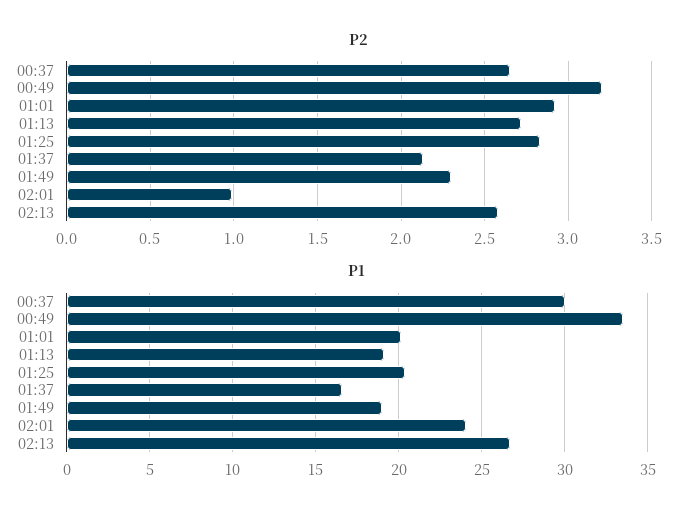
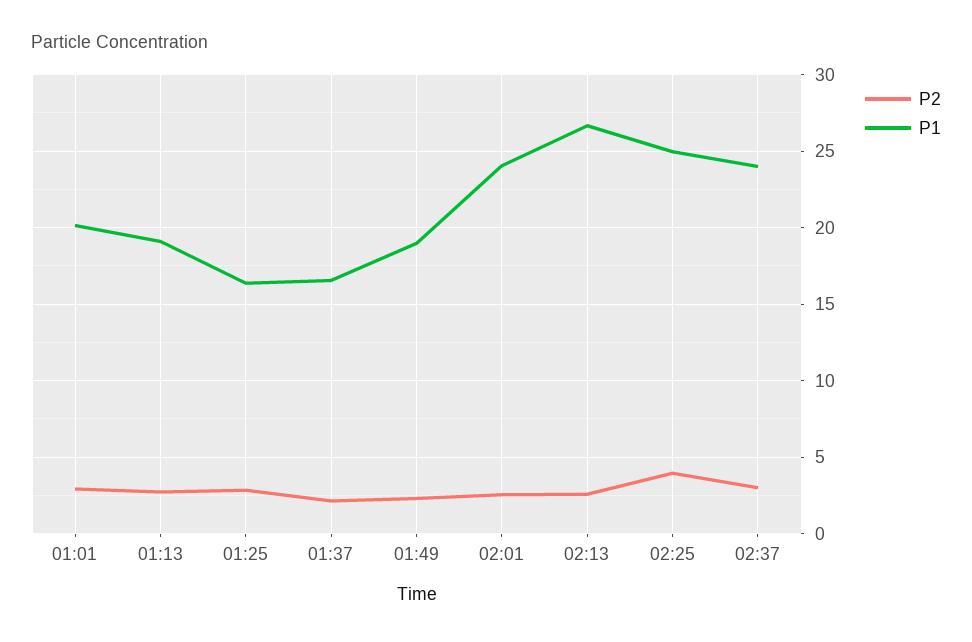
P2, 00:37: 2.65 -> none
P2, 00:49: 3.2 -> none
P2, 02:01: 1 -> 2.5
P1, 00:37: 30 -> none
P1, 00:49: 33.5 -> none
P1, 01:25: 20.5 -> 16.5
P2, 02:25: none -> 4
P1, 02:25: none -> 25
P2, 02:37: none -> 3
P1, 02:37: none -> 24

